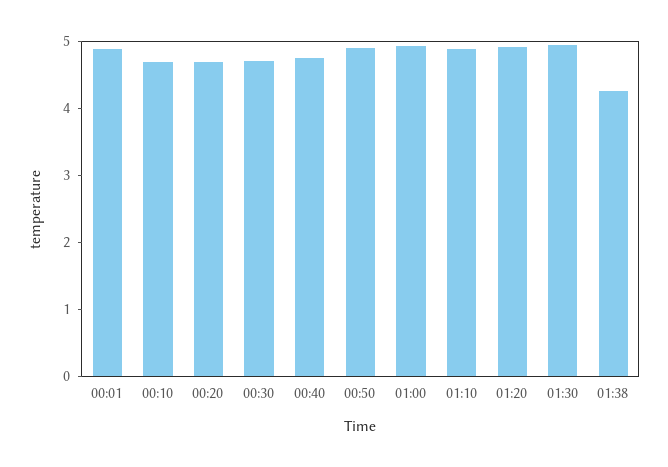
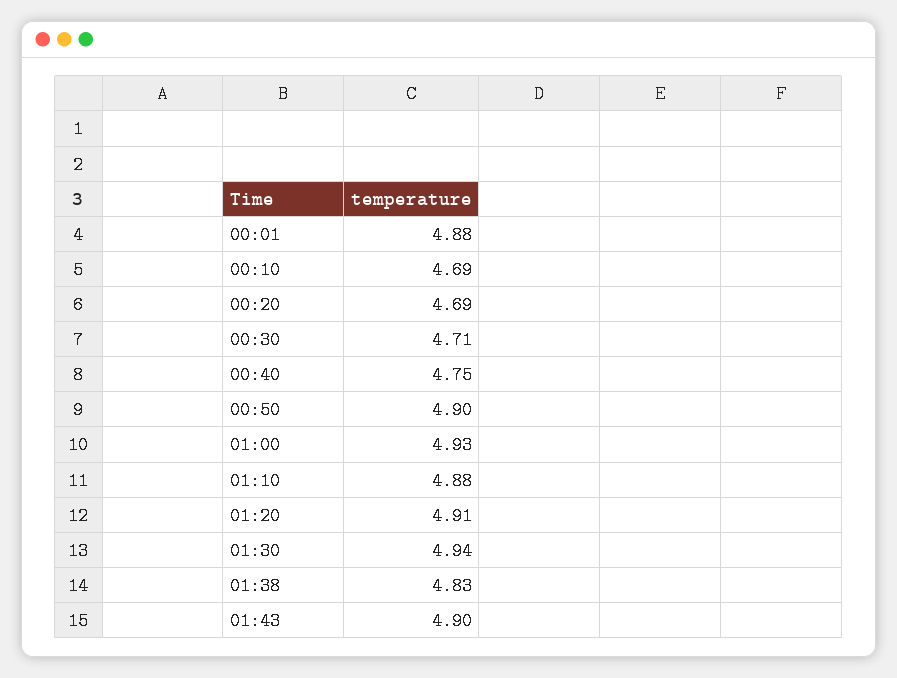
01:38: 4.2 -> 4.83
01:43: none -> 4.9

